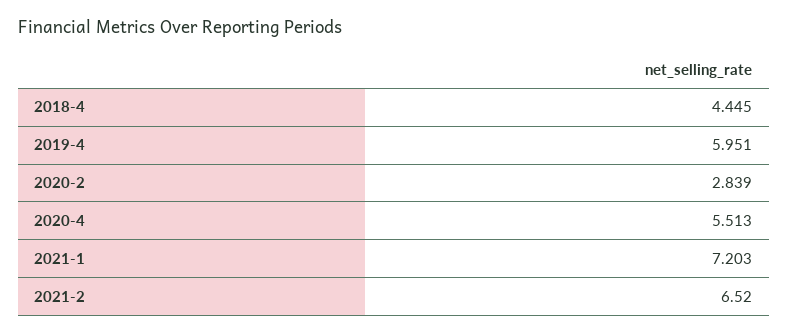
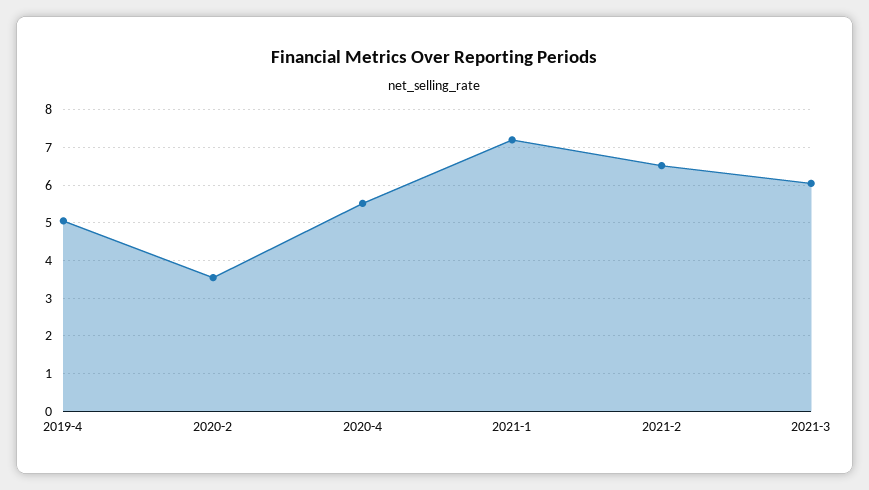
2018-4: 4.445 -> none
2019-4: 5.951 -> 5
2020-2: 2.839 -> 3.6
2021-3: none -> 6

